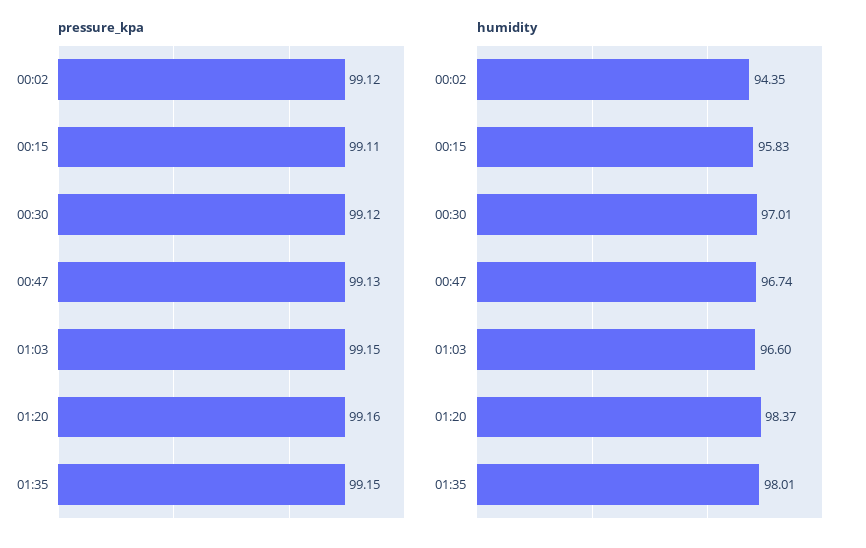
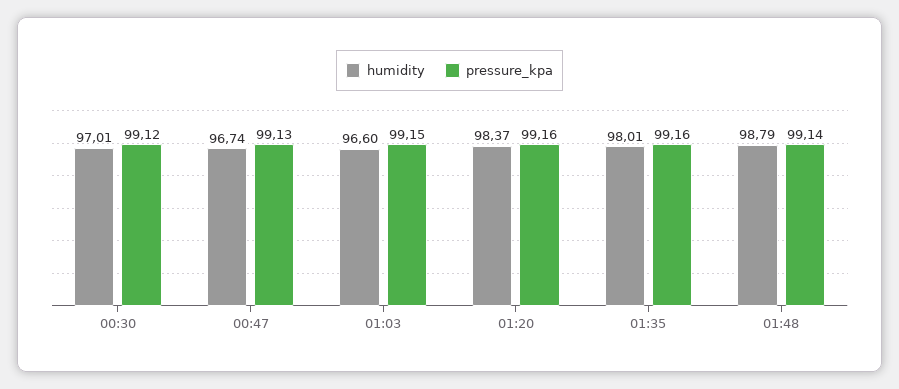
pressure_kpa, 00:02: 99.12 -> none
pressure_kpa, 00:15: 99.11 -> none
pressure_kpa, 01:35: 99.15 -> 99.16
humidity, 00:02: 94.35 -> none
humidity, 00:15: 95.83 -> none
humidity, 01:48: none -> 98.79
pressure_kpa, 01:48: none -> 99.14

